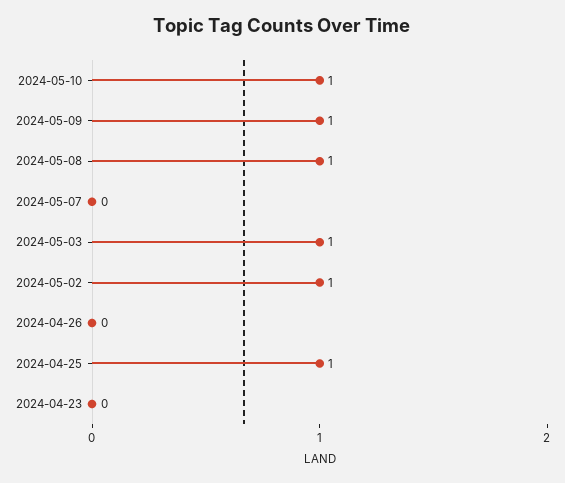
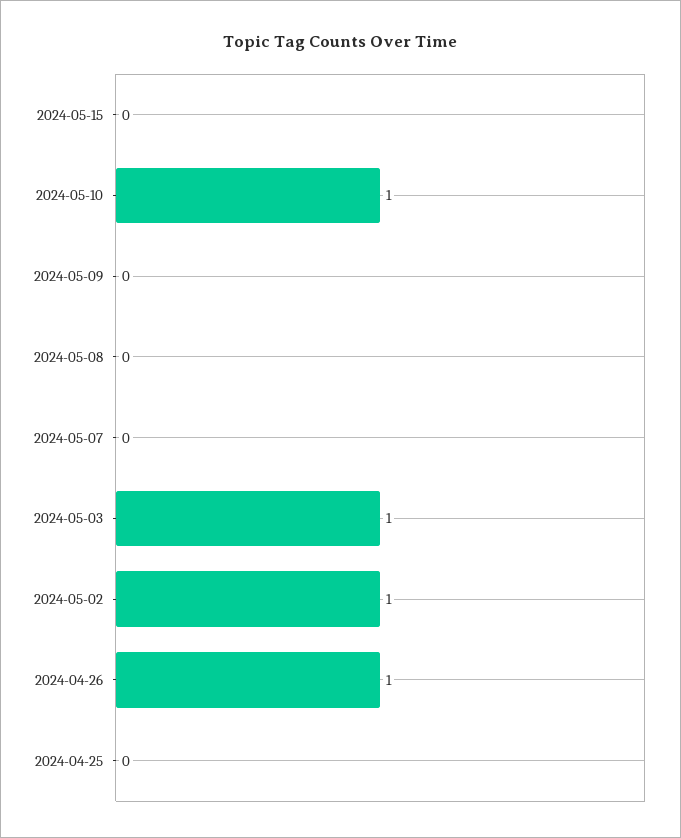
2024-05-09: 1 -> 0
2024-05-08: 1 -> 0
2024-04-26: 0 -> 1
2024-04-25: 1 -> 0
2024-04-23: 0 -> none
2024-05-15: none -> 0

